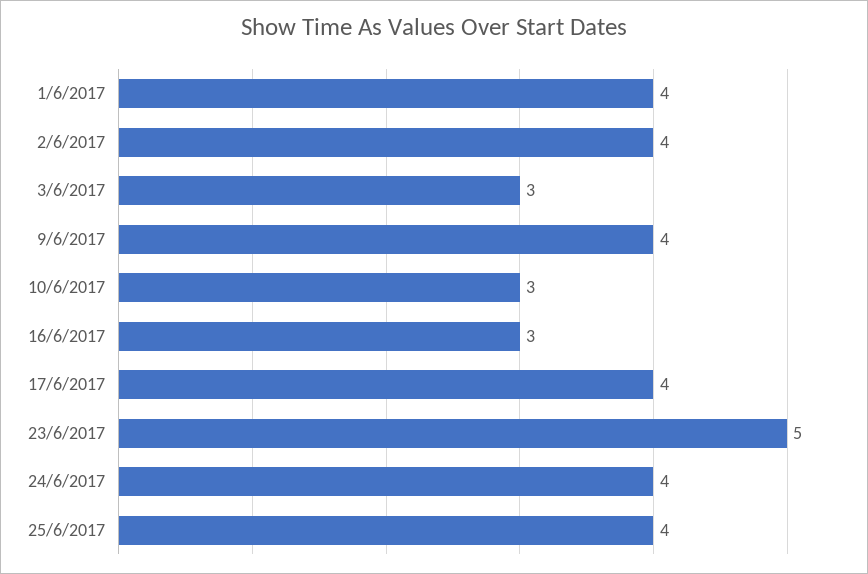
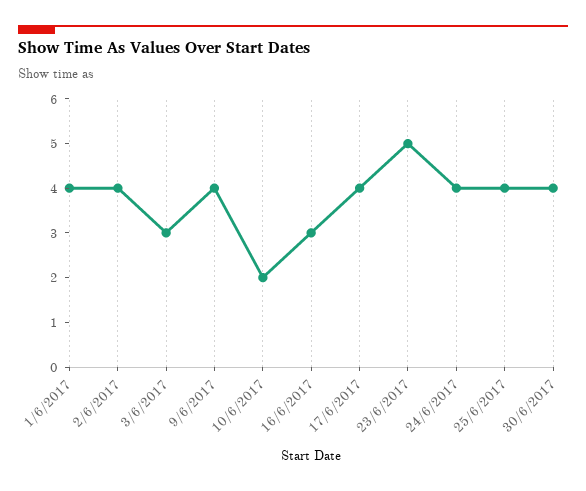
10/6/2017: 3 -> 2
30/6/2017: none -> 4

